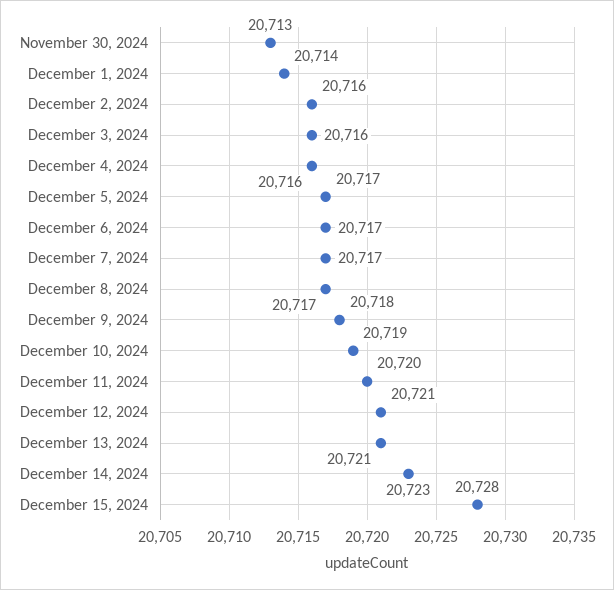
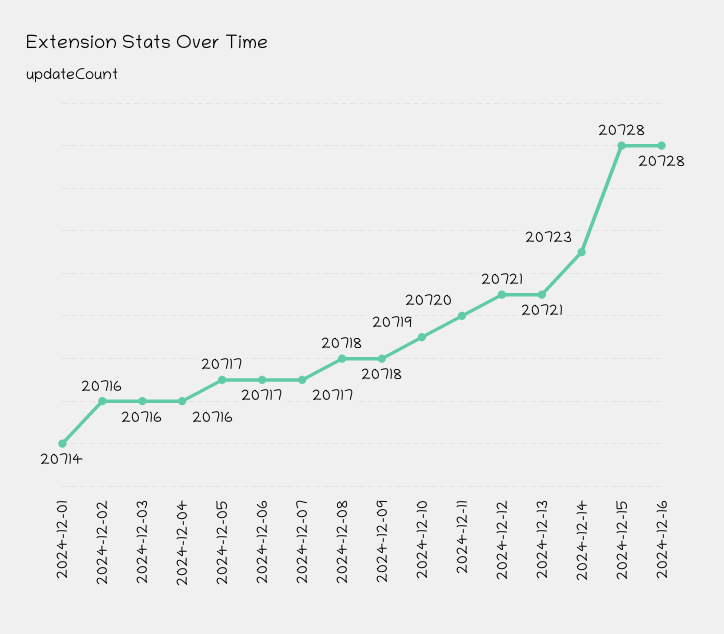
November 30, 2024: 20713 -> none
December 8, 2024: 20717 -> 20718
2024-12-16: none -> 20728

